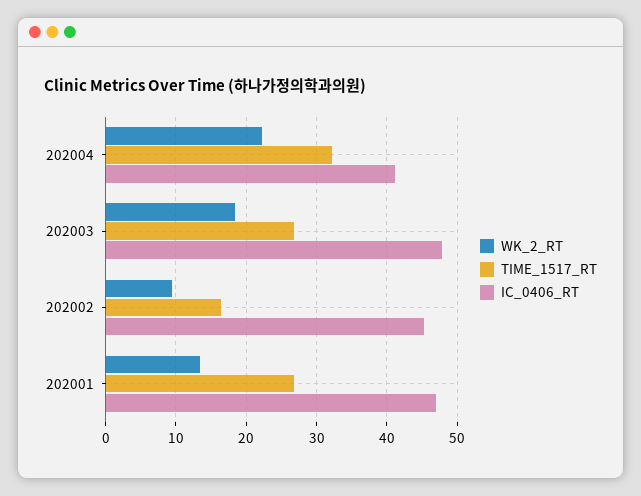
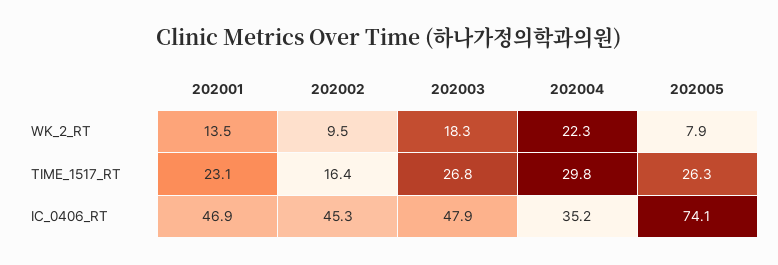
TIME_1517_RT, 202004: 32 -> 29.8
IC_0406_RT, 202004: 41 -> 35.2
TIME_1517_RT, 202001: 27 -> 23.1
WK_2_RT, 202005: none -> 7.9
TIME_1517_RT, 202005: none -> 26.3
IC_0406_RT, 202005: none -> 74.1

